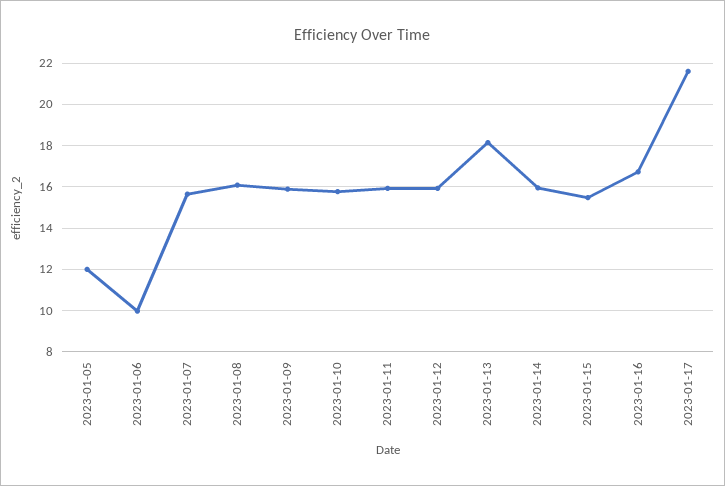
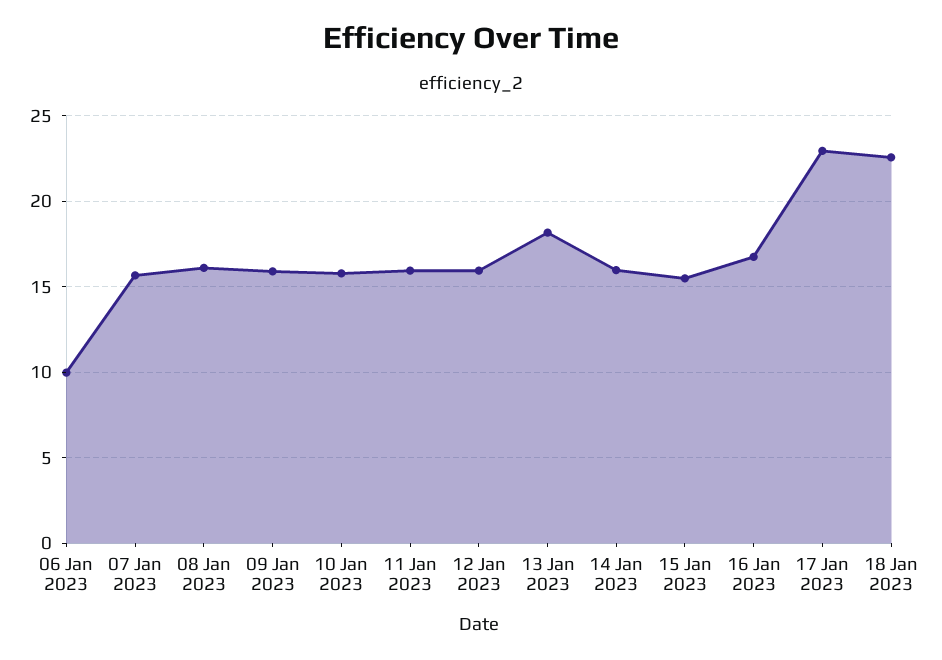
2023-01-05: 12 -> none
2023-01-17: 21.5 -> 23
18 Jan 2023: none -> 22.5

